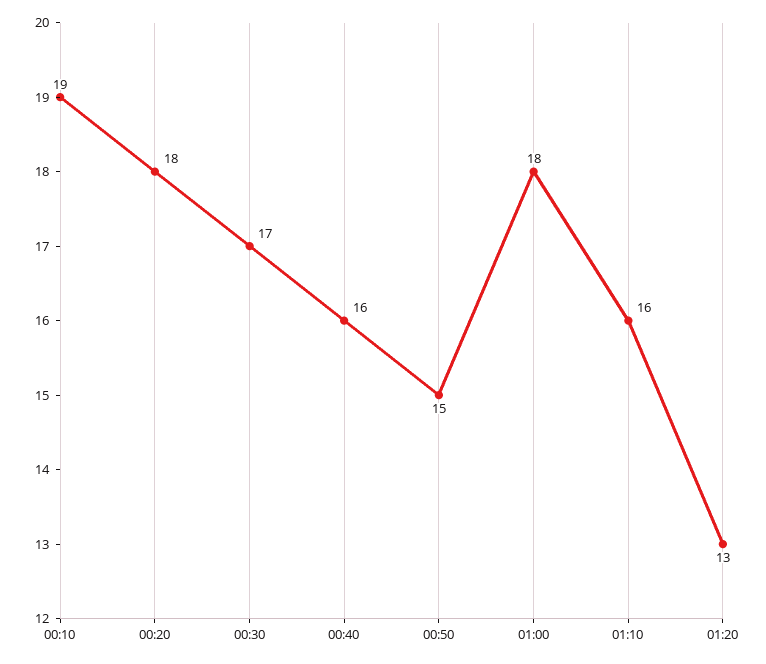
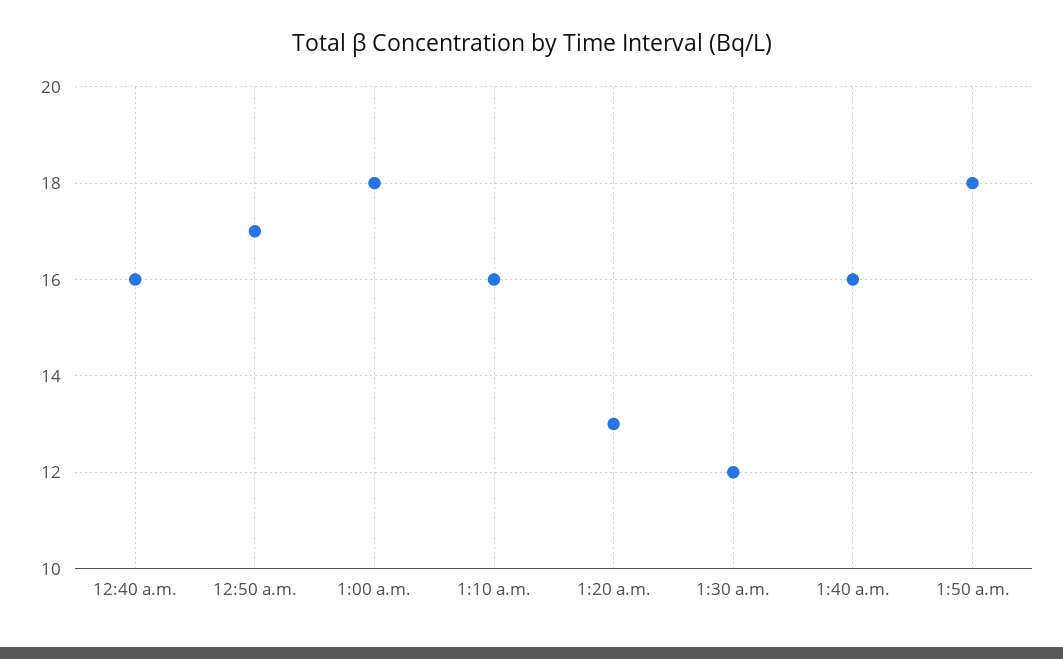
00:10: 19 -> none
00:20: 18 -> none
00:30: 17 -> none
00:50: 15 -> 17
1:30 a.m.: none -> 12
1:40 a.m.: none -> 16
1:50 a.m.: none -> 18

